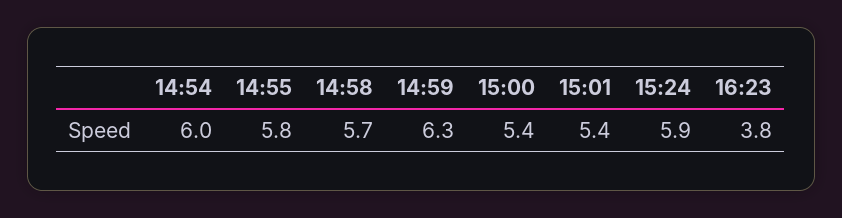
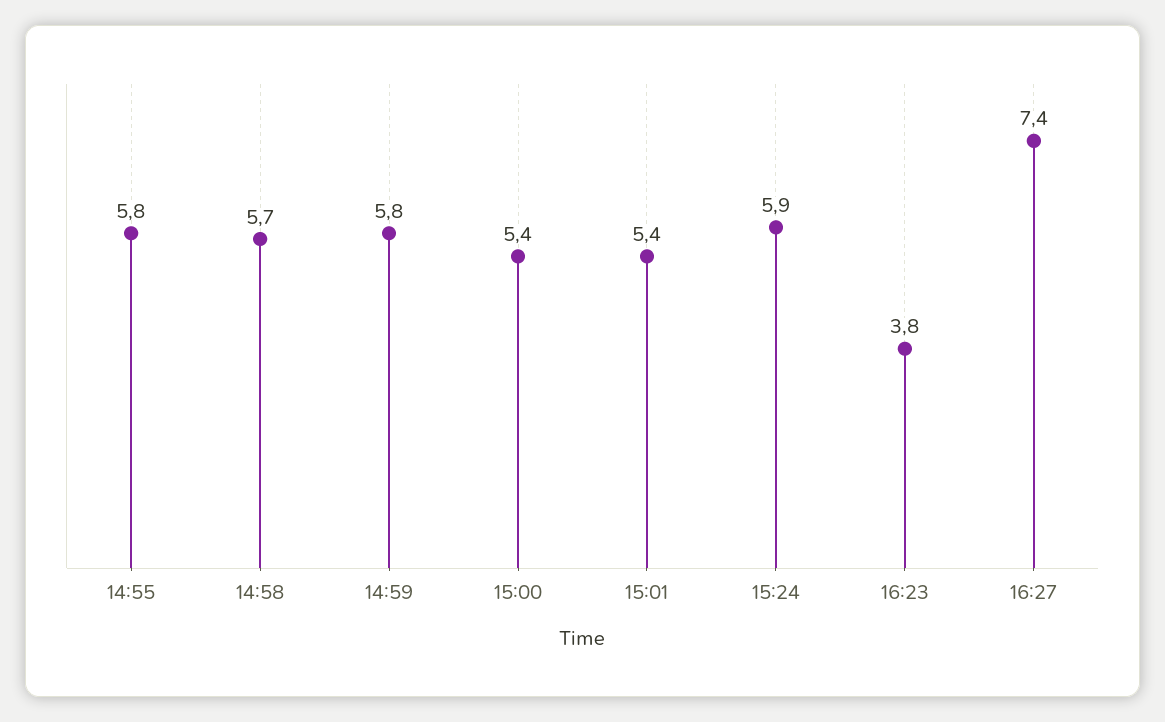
14:54: 6 -> none
14:59: 6.3 -> 5.8
16:27: none -> 7.4

